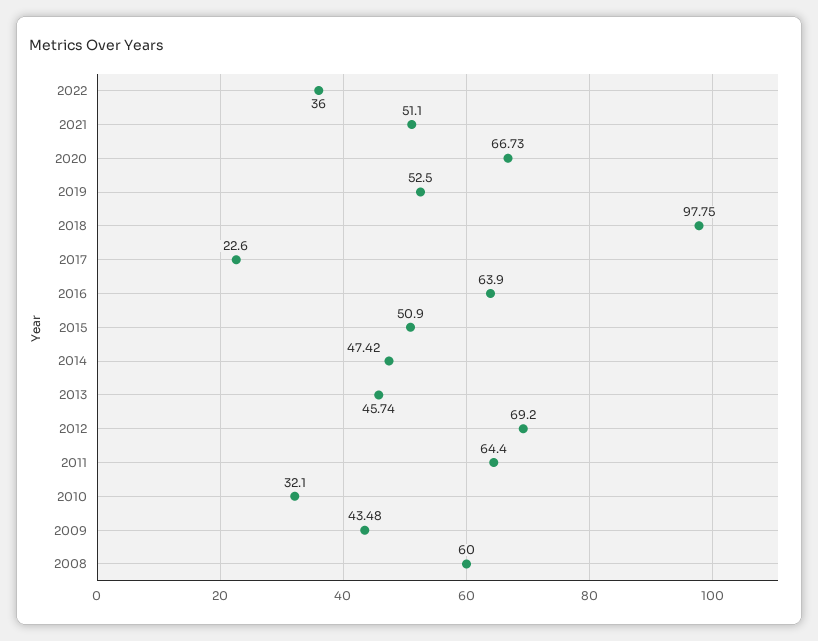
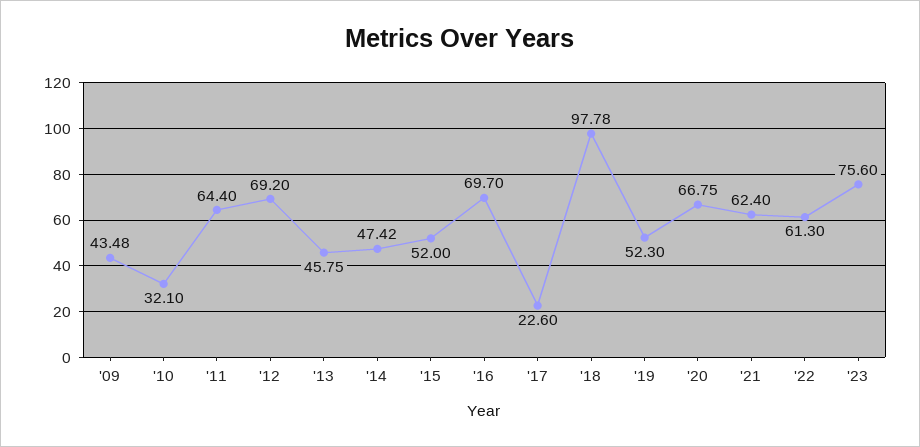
2022: 36 -> 61.3
2021: 51.1 -> 62.4
2020: 66.73 -> 66.75
2019: 52.5 -> 52.3
2018: 97.75 -> 97.78
2016: 63.9 -> 69.7
2015: 50.9 -> 52
2013: 45.74 -> 45.75
2008: 60 -> none
'23: none -> 75.6

